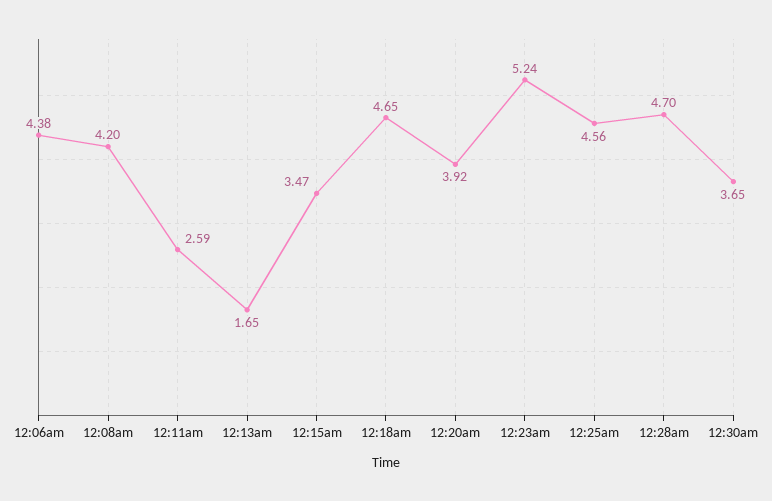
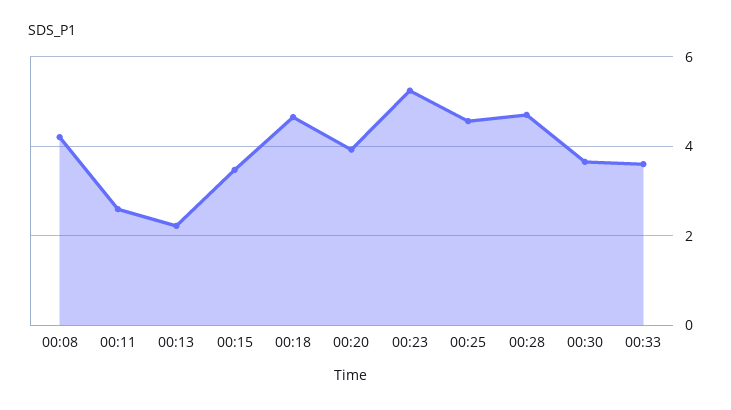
12:06am: 4.38 -> none
12:13am: 1.65 -> 2.2
00:33: none -> 3.6

